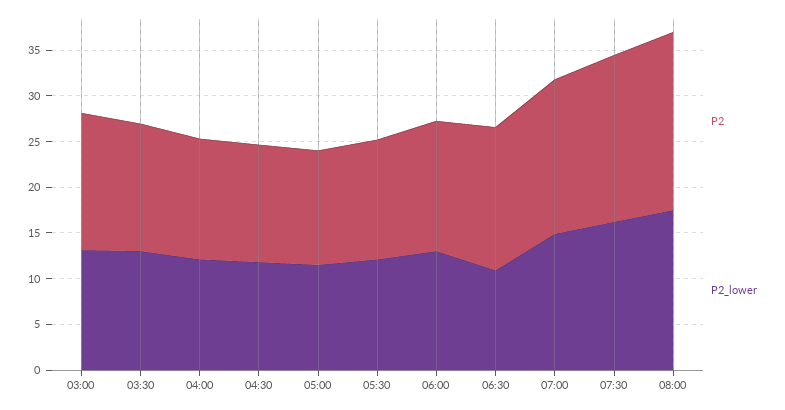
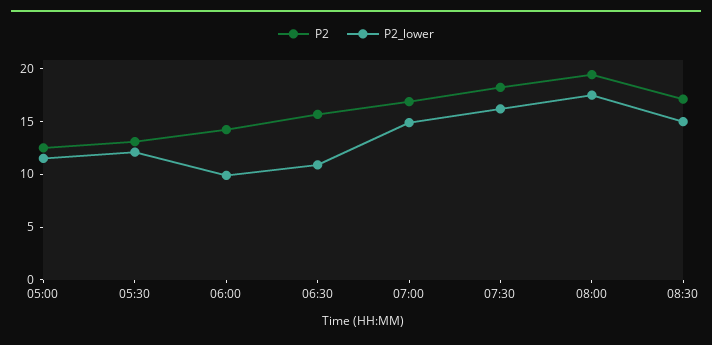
P2, 03:00: 15 -> none
P2_lower, 03:00: 13 -> none
P2, 03:30: 14 -> none
P2_lower, 03:30: 13 -> none
P2, 04:00: 13 -> none
P2_lower, 04:00: 12 -> none
P2, 04:30: 13 -> none
P2_lower, 04:30: 12 -> none
P2_lower, 06:00: 13 -> 10
P2, 08:30: none -> 17
P2_lower, 08:30: none -> 15

